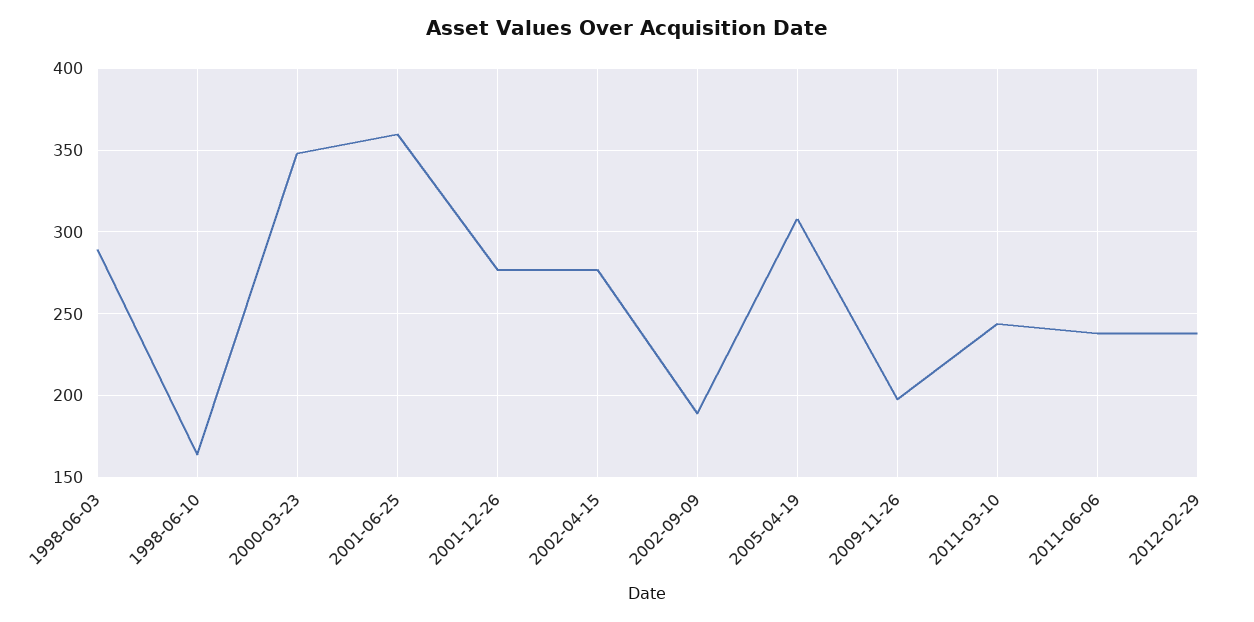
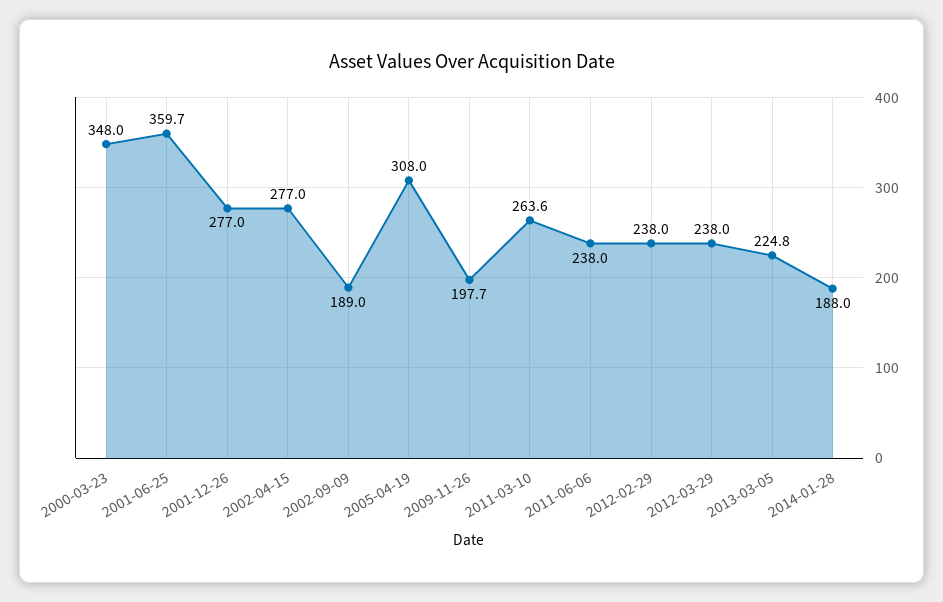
1998-06-03: 290 -> none
1998-06-10: 165 -> none
2011-03-10: 245 -> 263.6
2012-03-29: none -> 238
2013-03-05: none -> 224.8
2014-01-28: none -> 188

